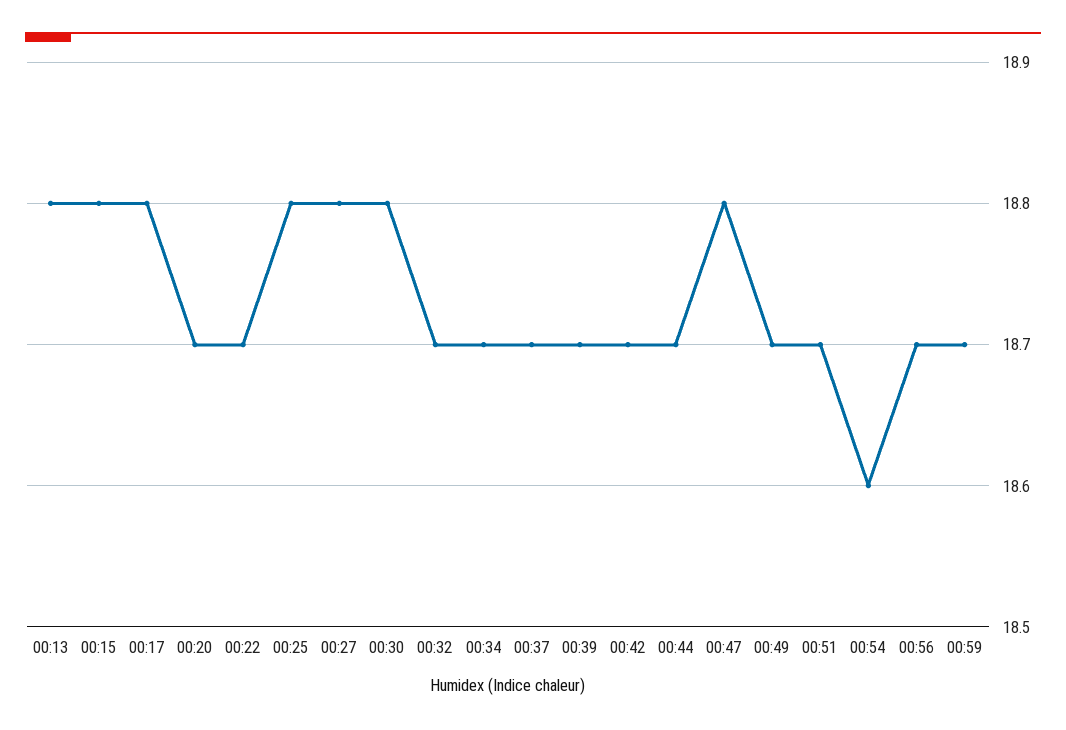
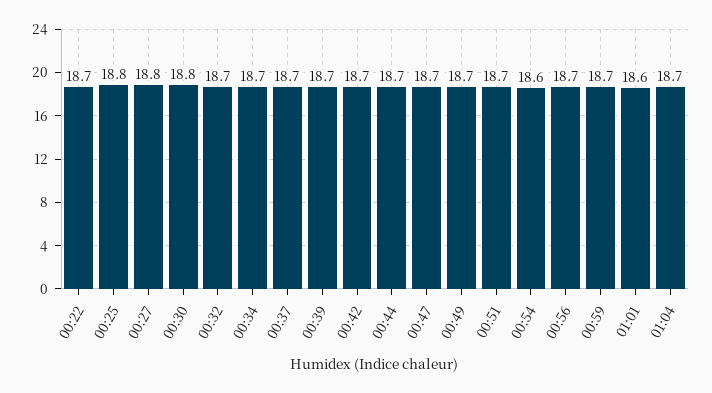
00:13: 18.8 -> none
00:15: 18.8 -> none
00:17: 18.8 -> none
00:20: 18.7 -> none
00:47: 18.8 -> 18.7
01:01: none -> 18.6
01:04: none -> 18.7

